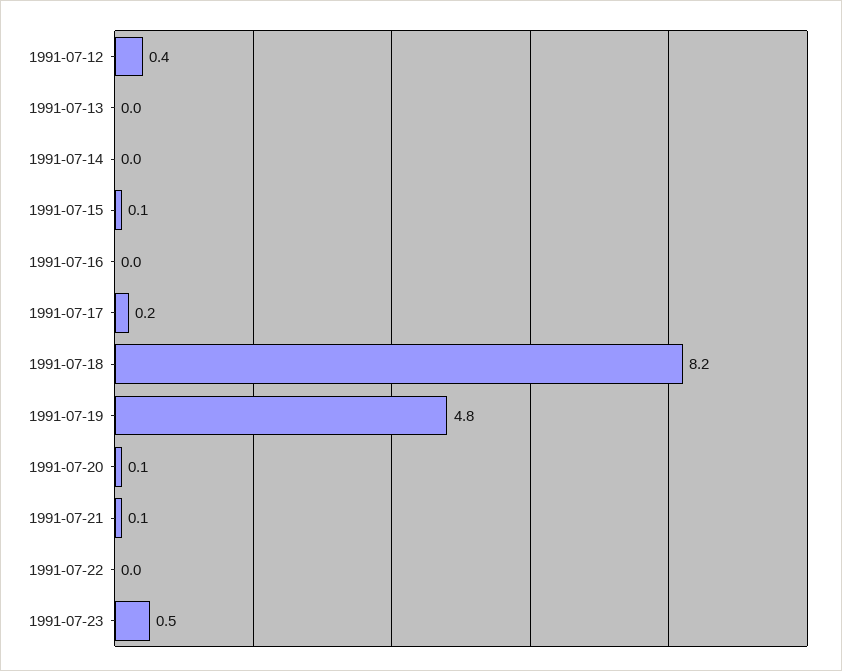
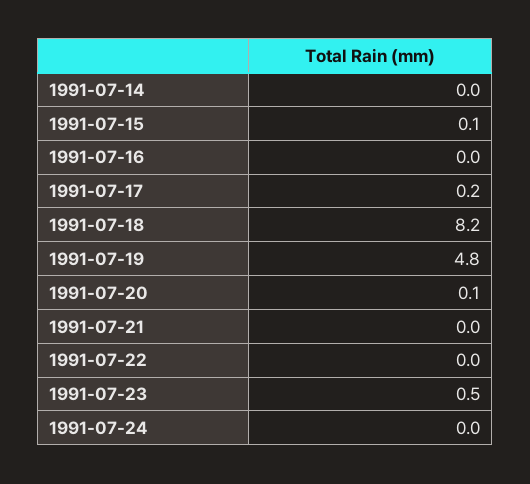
1991-07-12: 0.4 -> none
1991-07-13: 0 -> none
1991-07-21: 0.1 -> 0
1991-07-24: none -> 0

